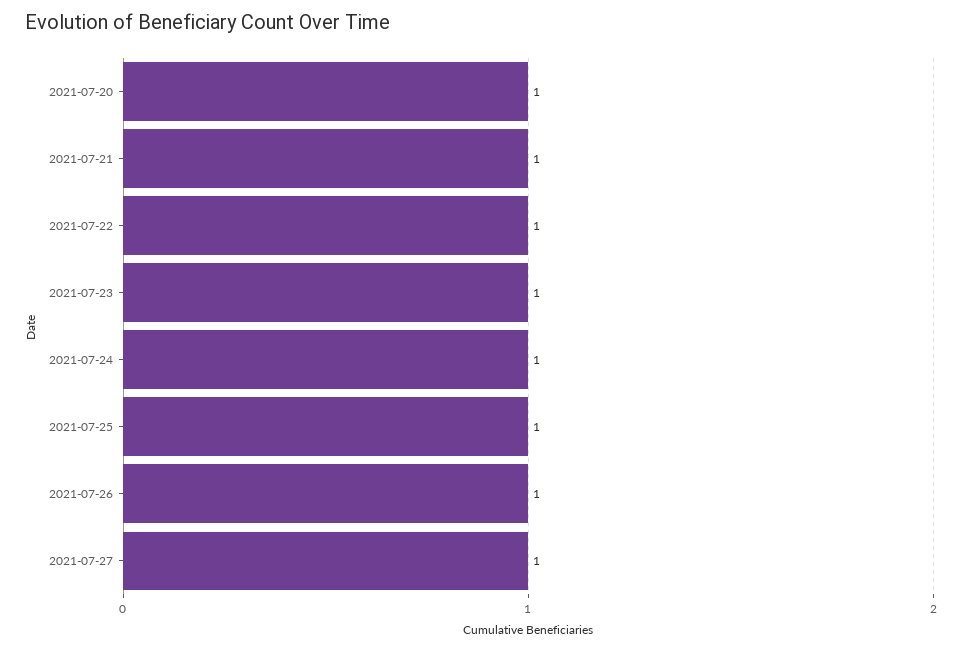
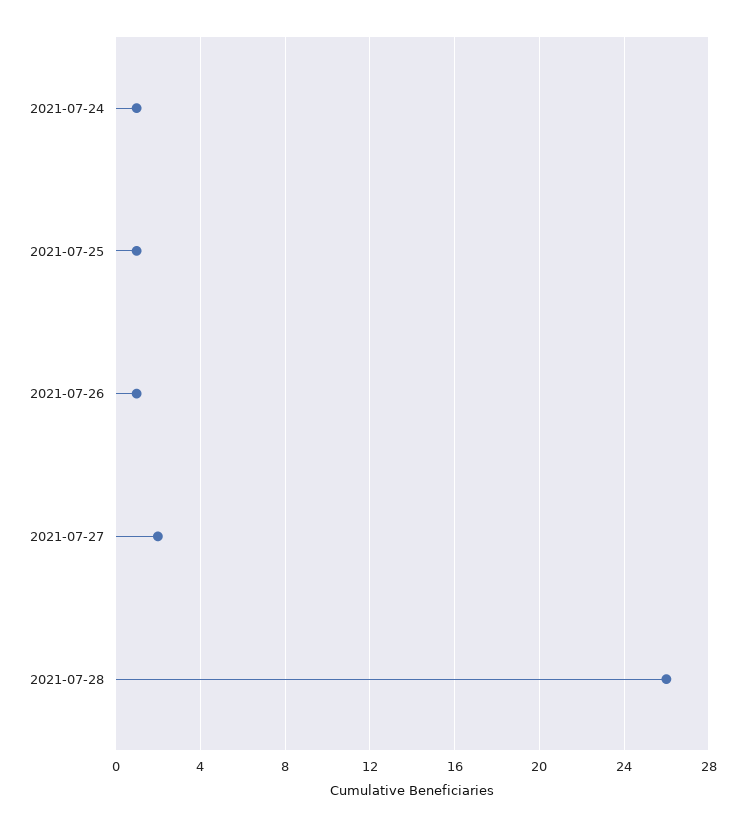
2021-07-20: 1 -> none
2021-07-21: 1 -> none
2021-07-22: 1 -> none
2021-07-23: 1 -> none
2021-07-27: 1 -> 2
2021-07-28: none -> 26

